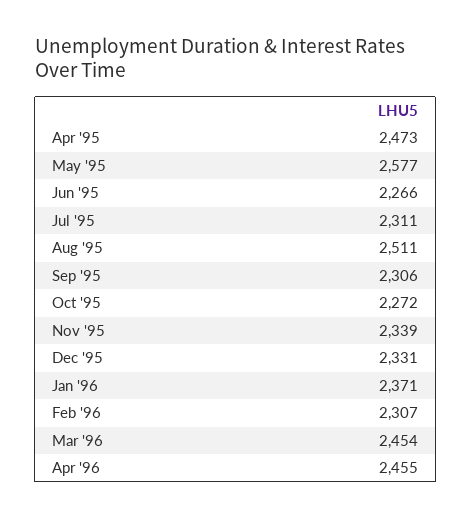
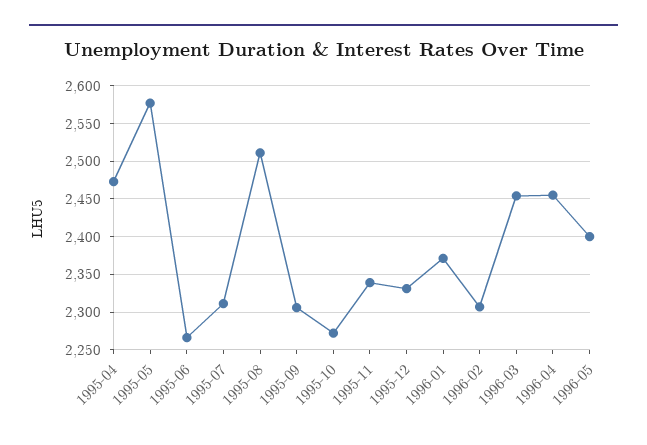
1996-05: none -> 2400

